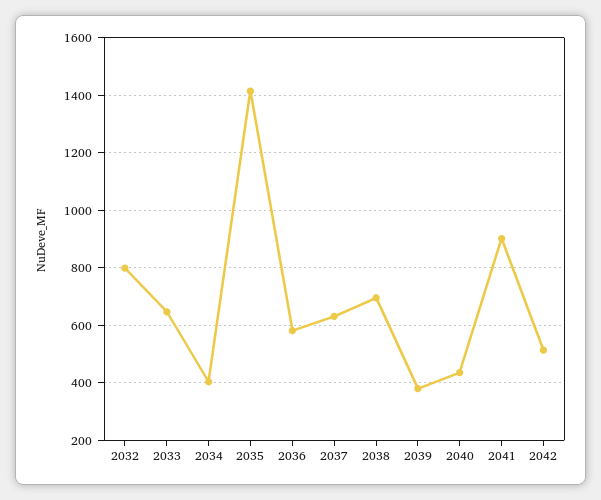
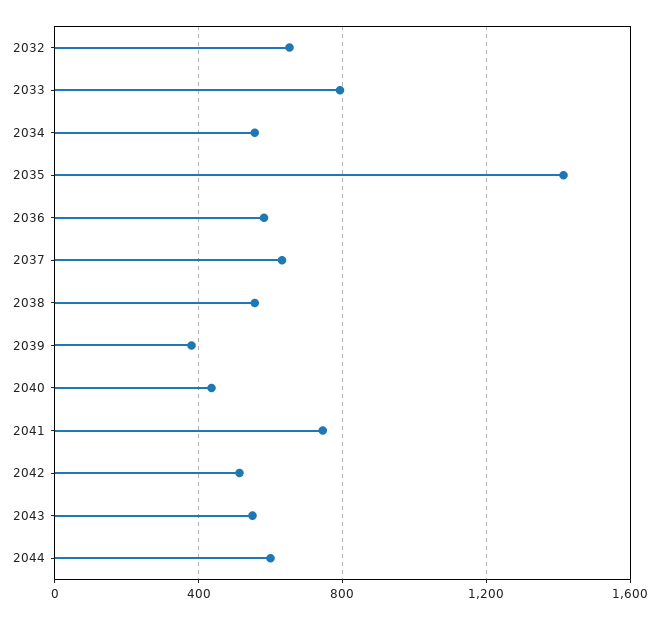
2032: 800 -> 650
2033: 650 -> 800
2034: 400 -> 550
2038: 700 -> 550
2041: 900 -> 750
2043: none -> 550
2044: none -> 600

